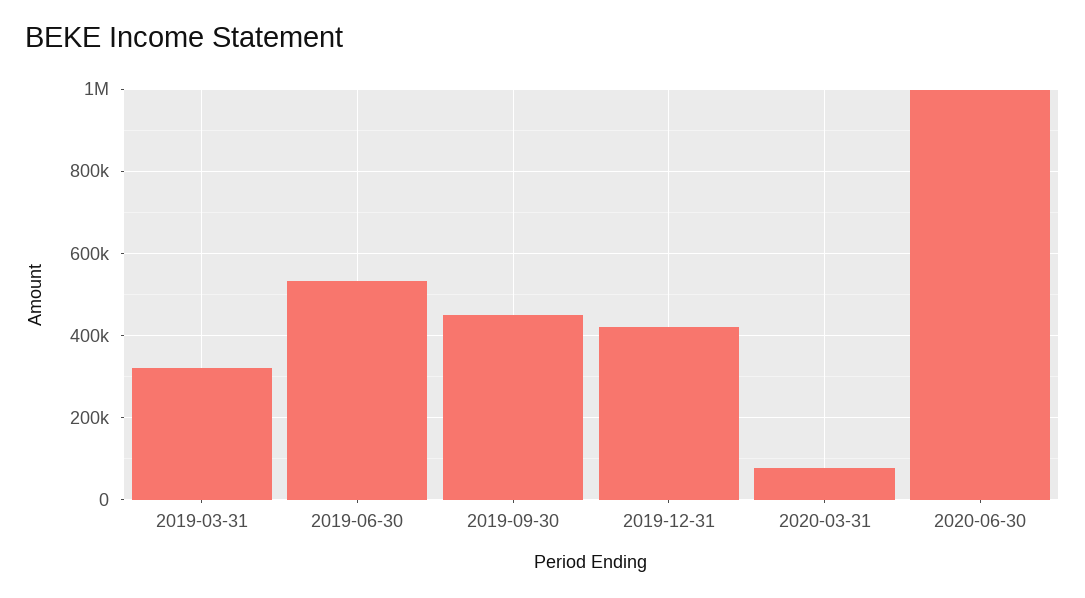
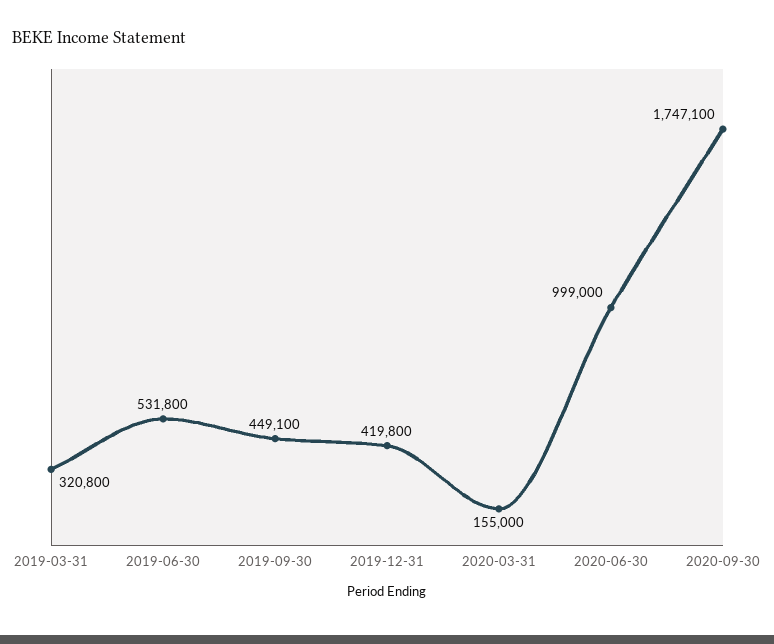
2020-03-31: 80000 -> 155000
2020-09-30: none -> 1747100

